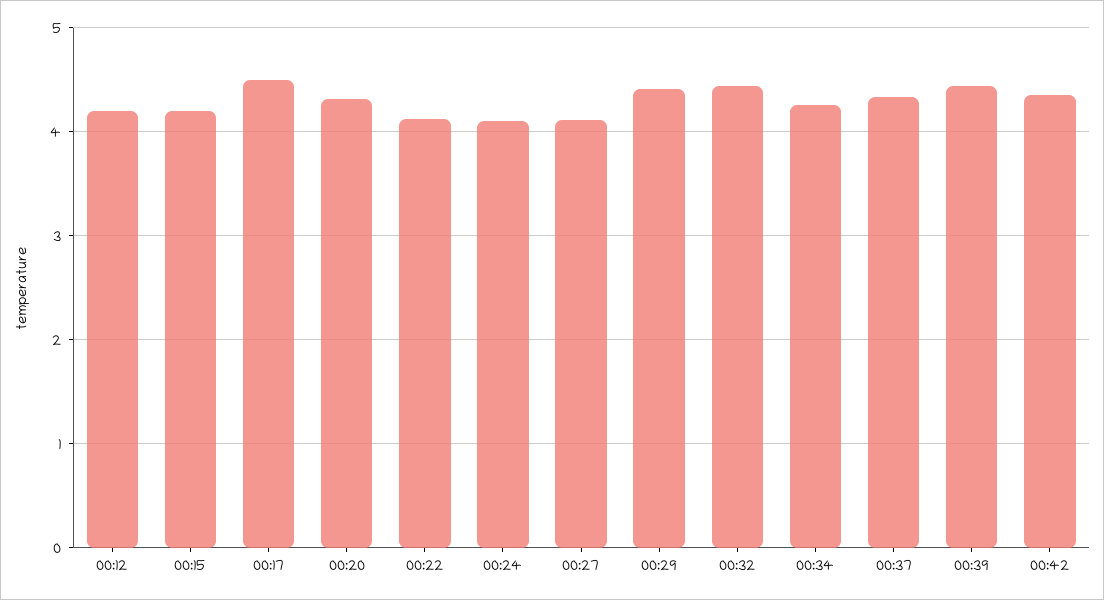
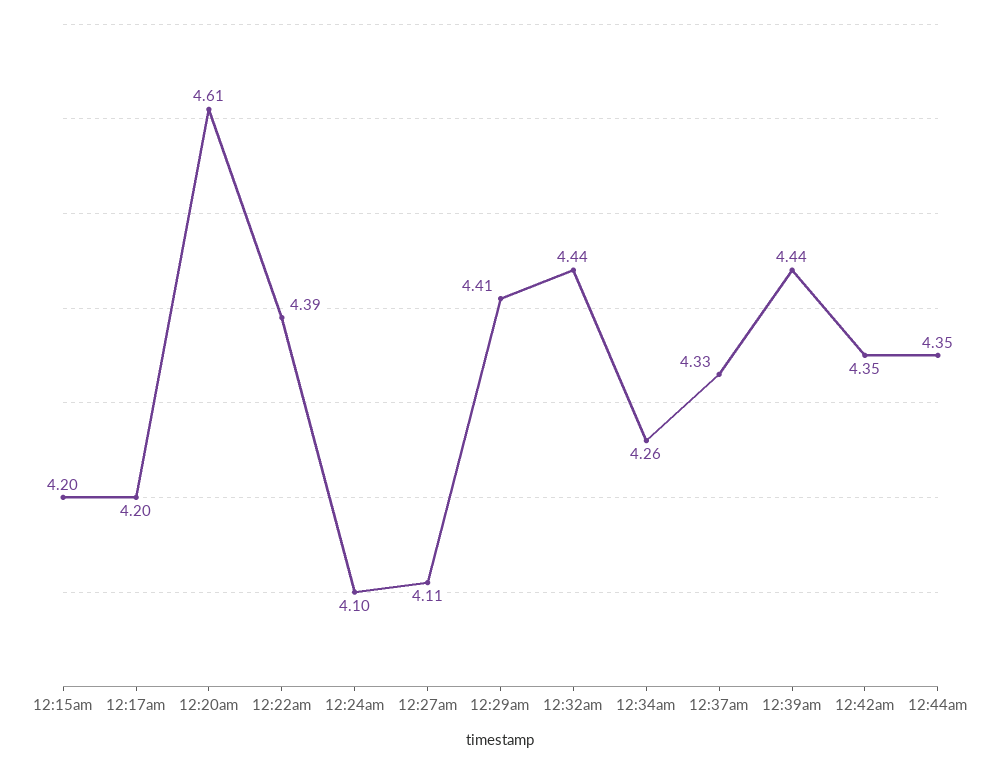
00:12: 4.2 -> none
00:17: 4.5 -> 4.2
00:20: 4.3 -> 4.61
00:22: 4.1 -> 4.39
12:44am: none -> 4.35

